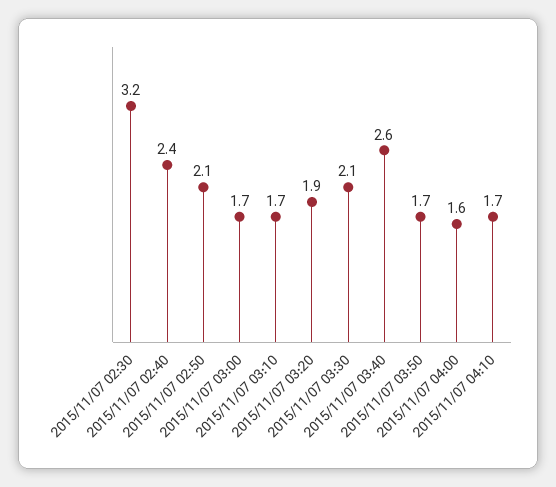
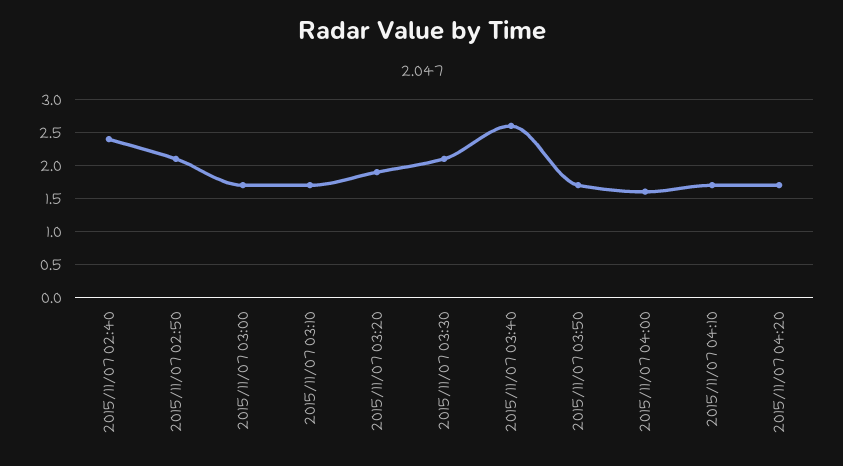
2015/11/07 02:30: 3.2 -> none
2015/11/07 04:20: none -> 1.7

